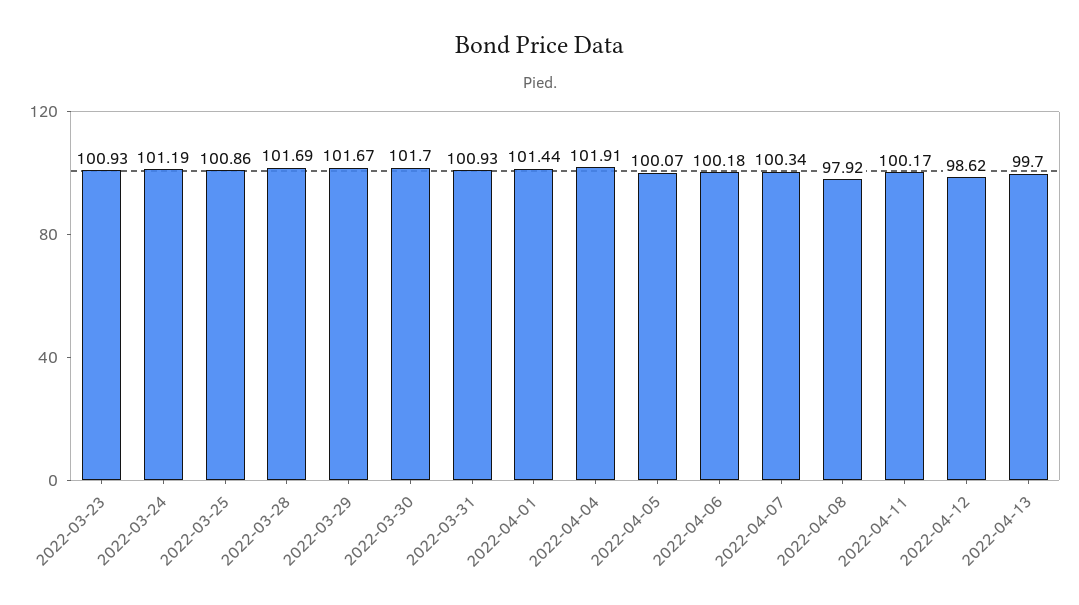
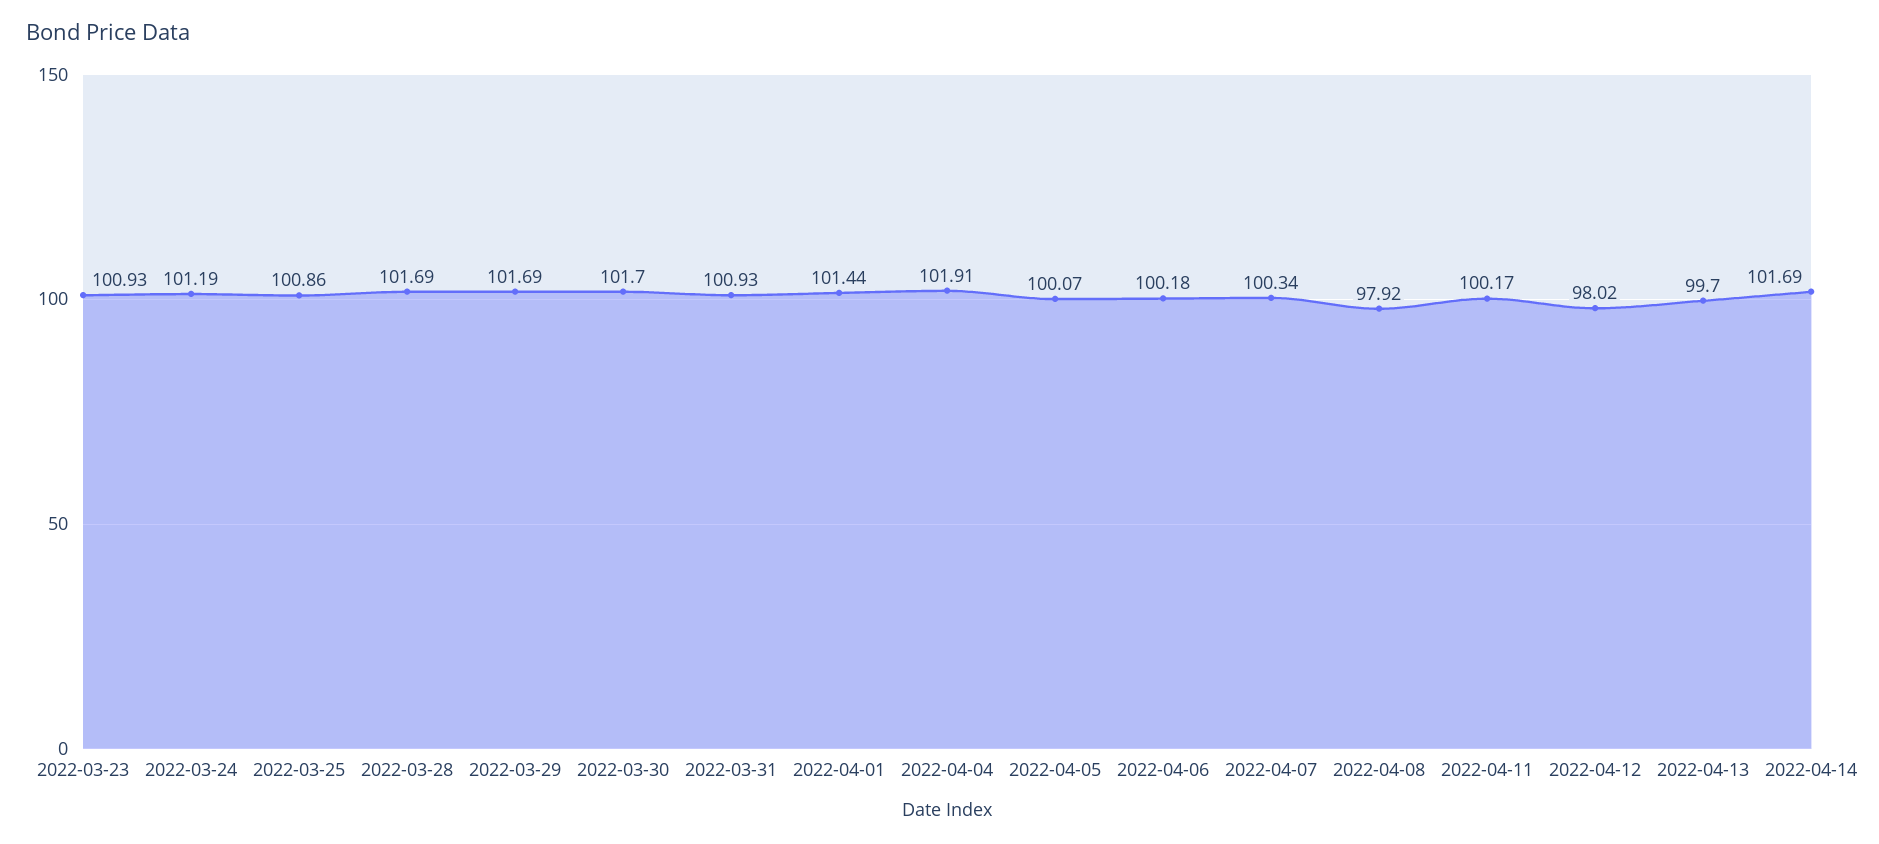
2022-03-29: 101.67 -> 101.69
2022-04-12: 98.62 -> 98.02
2022-04-14: none -> 101.69

